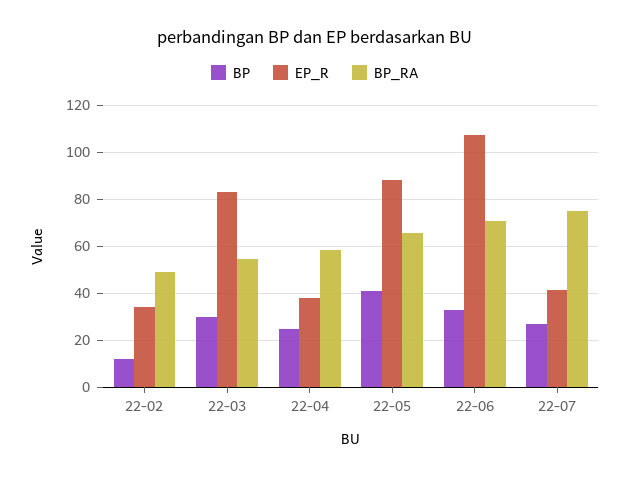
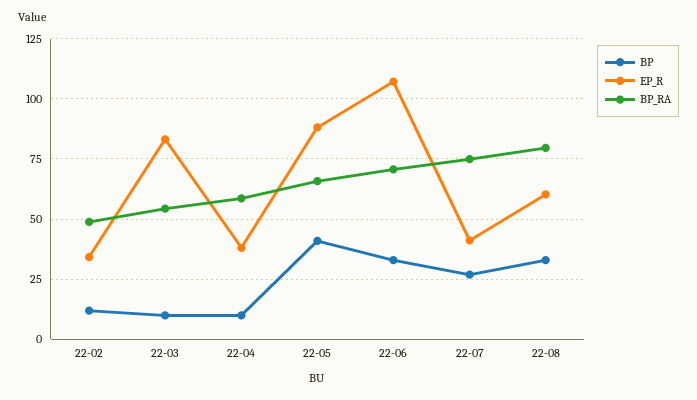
BP, 22-03: 30 -> 10
BP, 22-04: 25 -> 10
BP, 22-08: none -> 32.5
EP_R, 22-08: none -> 60
BP_RA, 22-08: none -> 80

